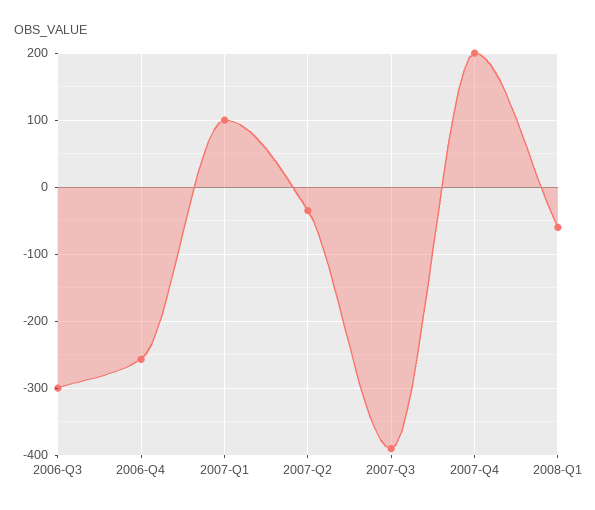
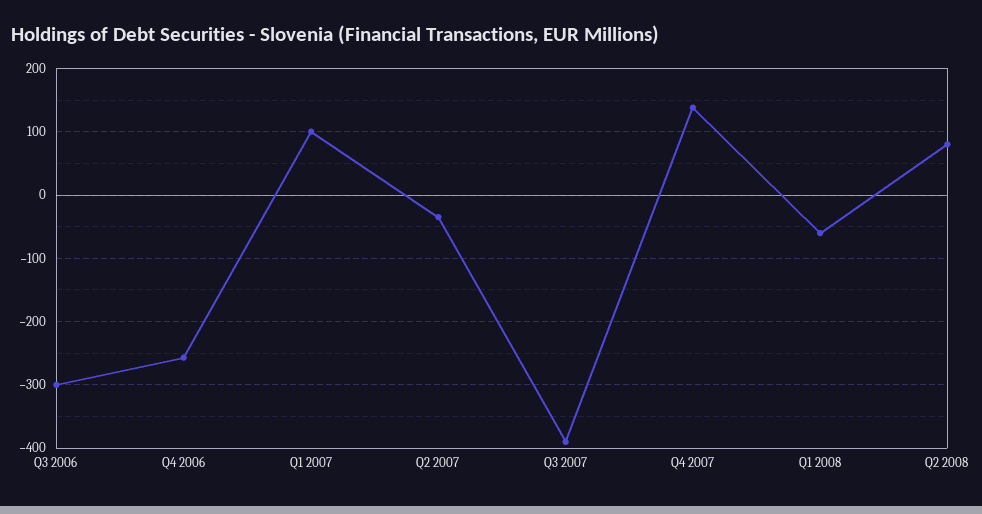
2007-Q4: 200 -> 140
Q2 2008: none -> 80

